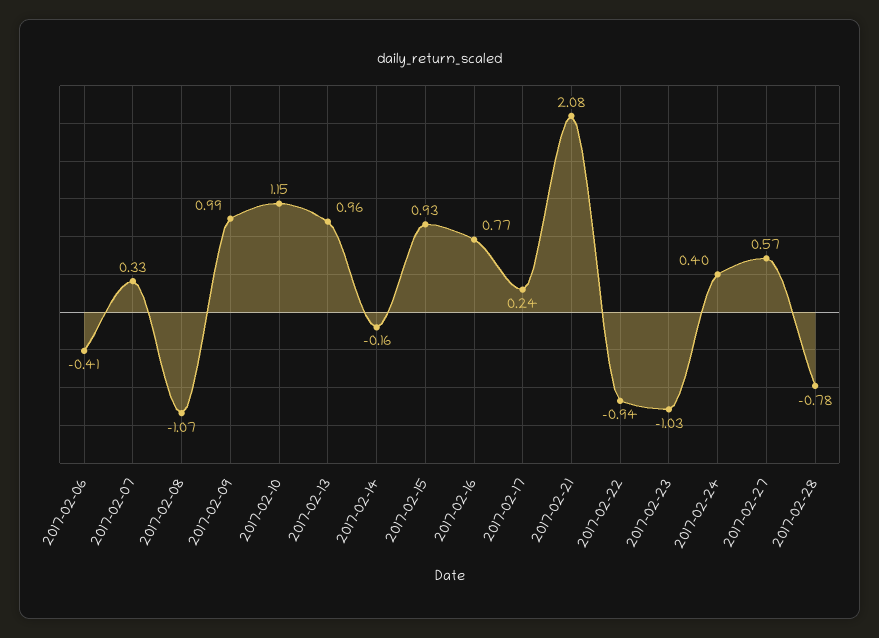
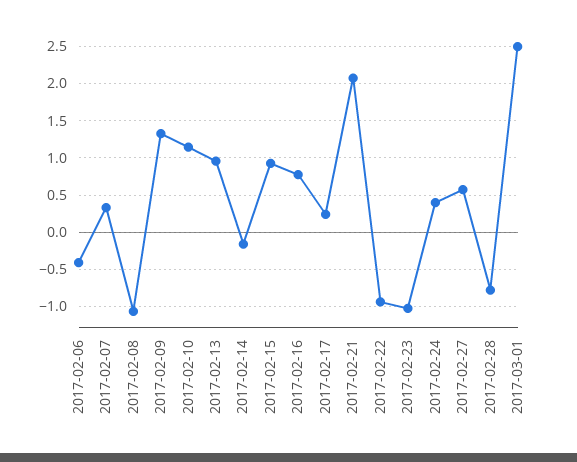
2017-02-09: 0.99 -> 1.3
2017-03-01: none -> 2.5

